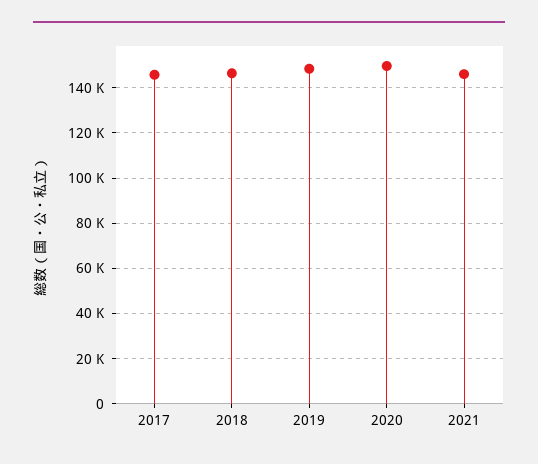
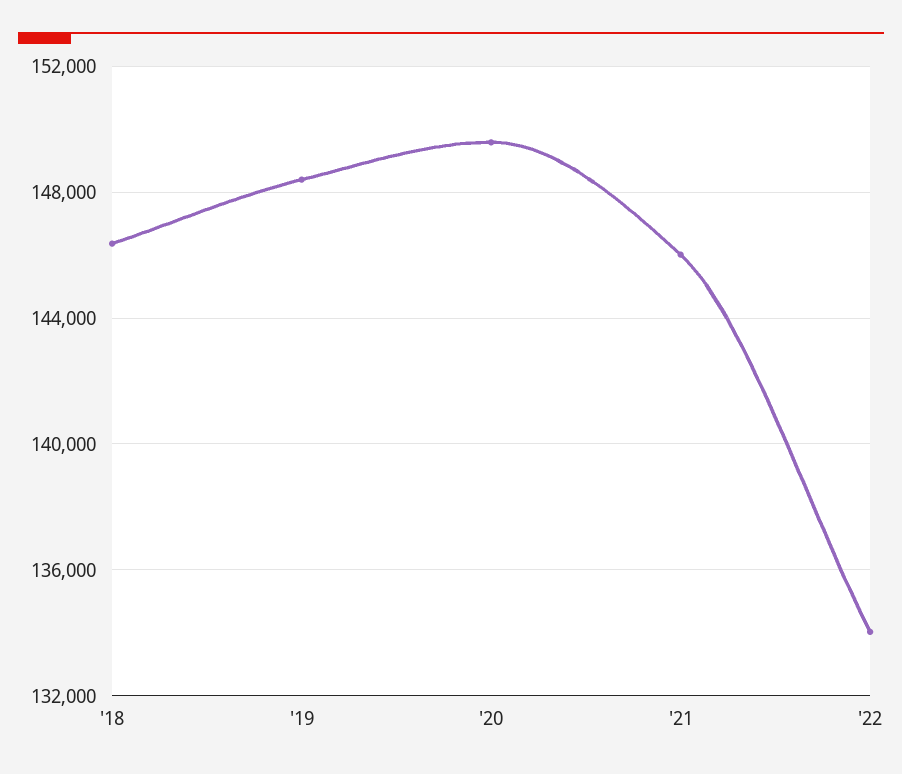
2017: 145000 -> none
'22: none -> 134000

